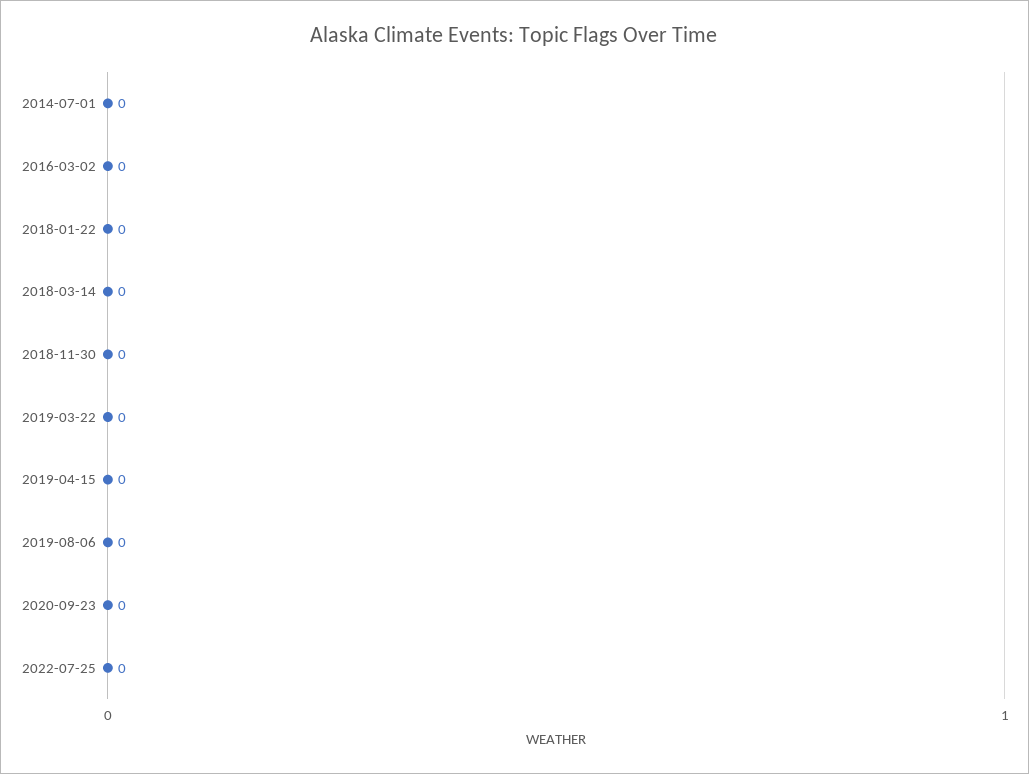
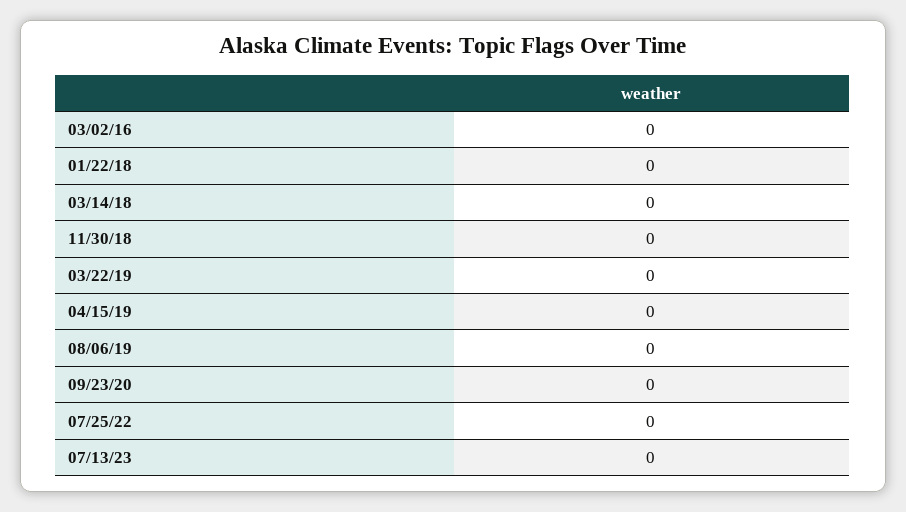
2014-07-01: 0 -> none
07/13/23: none -> 0

